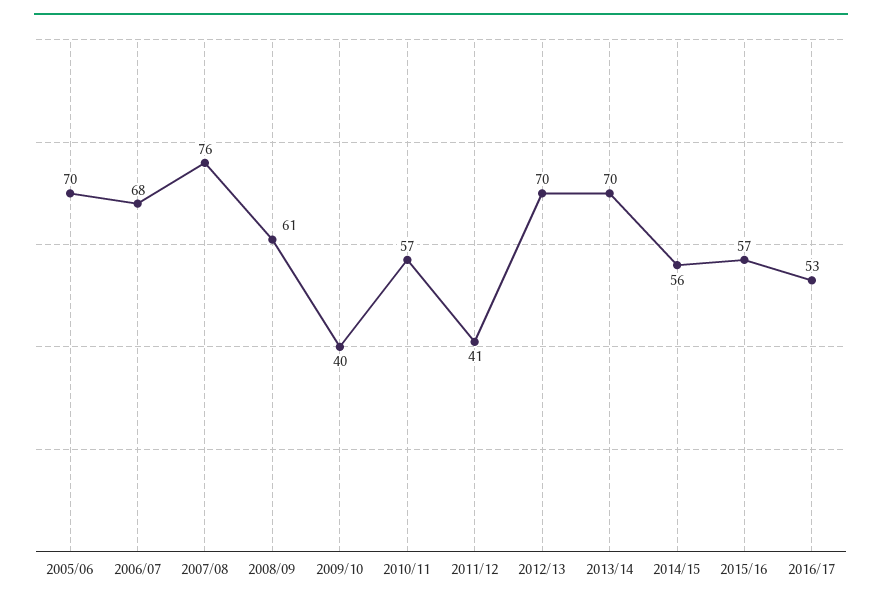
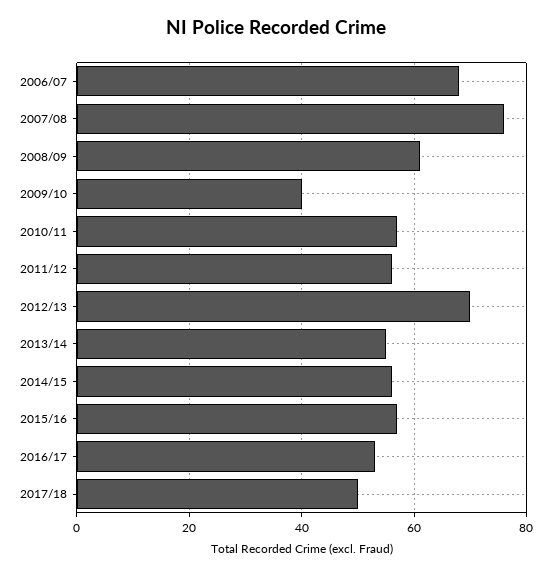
2005/06: 70 -> none
2011/12: 41 -> 55
2013/14: 70 -> 55
2017/18: none -> 50

